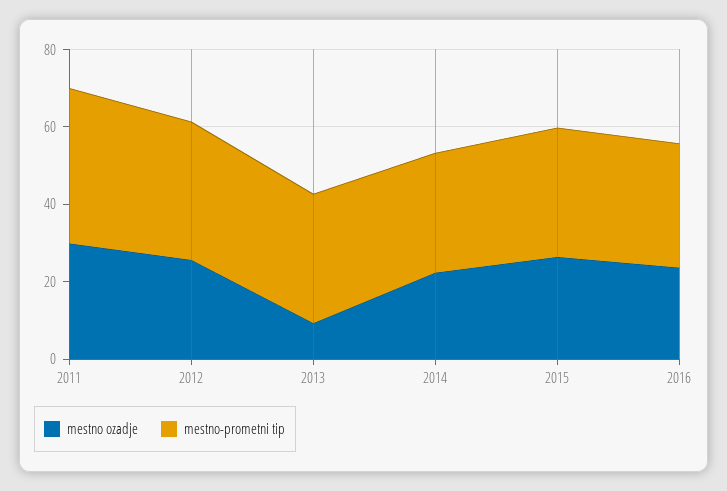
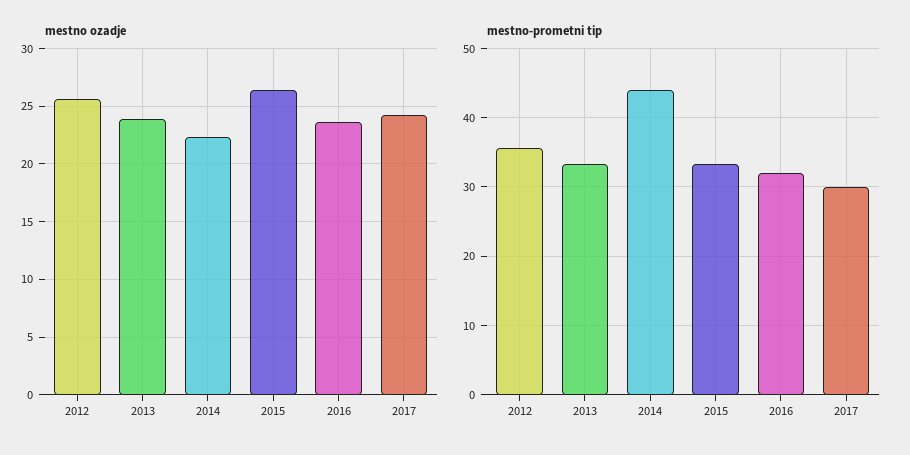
mestno ozadje, 2011: 30 -> none
mestno-prometni tip, 2011: 40 -> none
mestno ozadje, 2013: 10 -> 24
mestno-prometni tip, 2014: 30 -> 44
mestno ozadje, 2017: none -> 24
mestno-prometni tip, 2017: none -> 30

